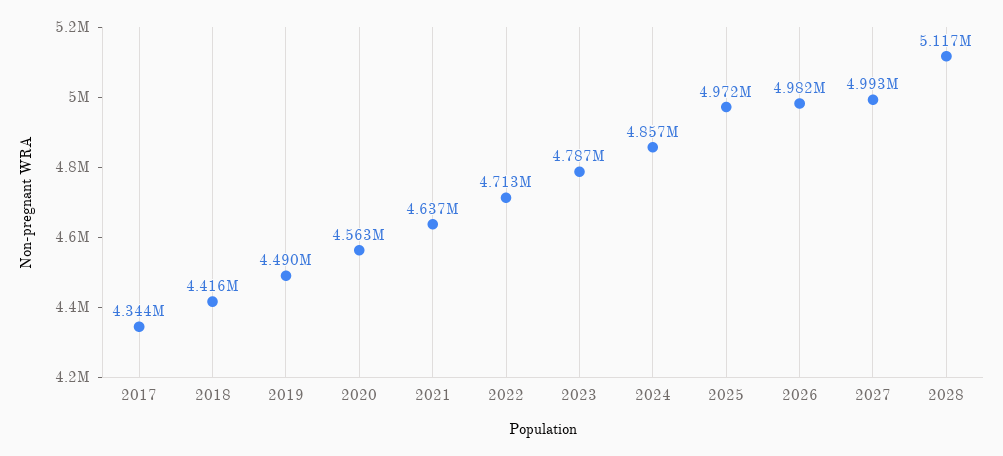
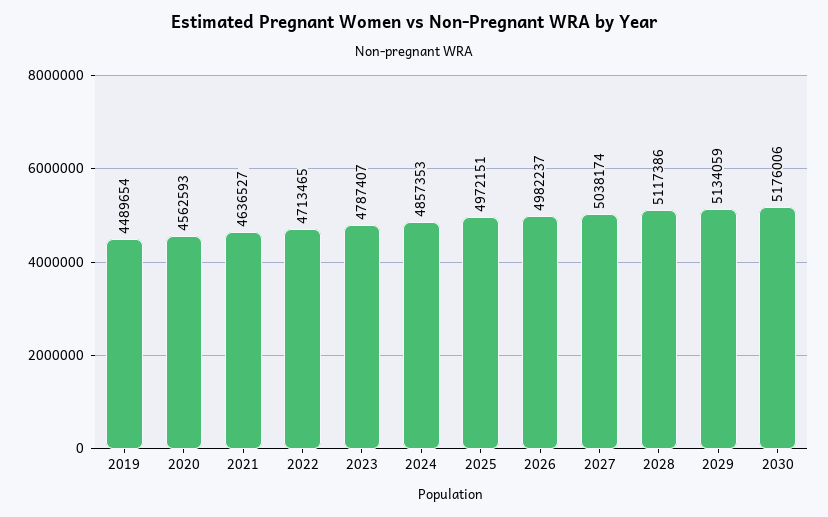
2017: 4344000 -> none
2018: 4416000 -> none
2027: 4993000 -> 5038174
2029: none -> 5134059
2030: none -> 5176006

